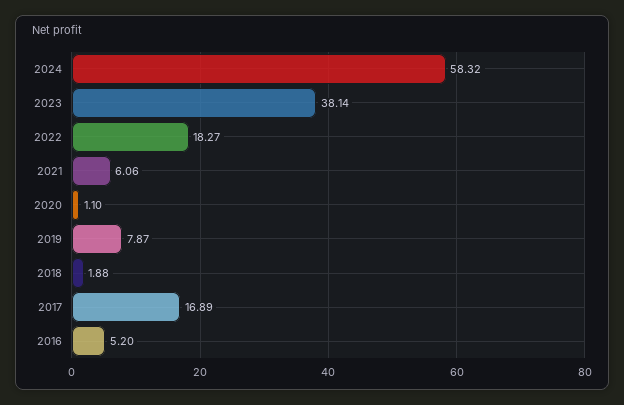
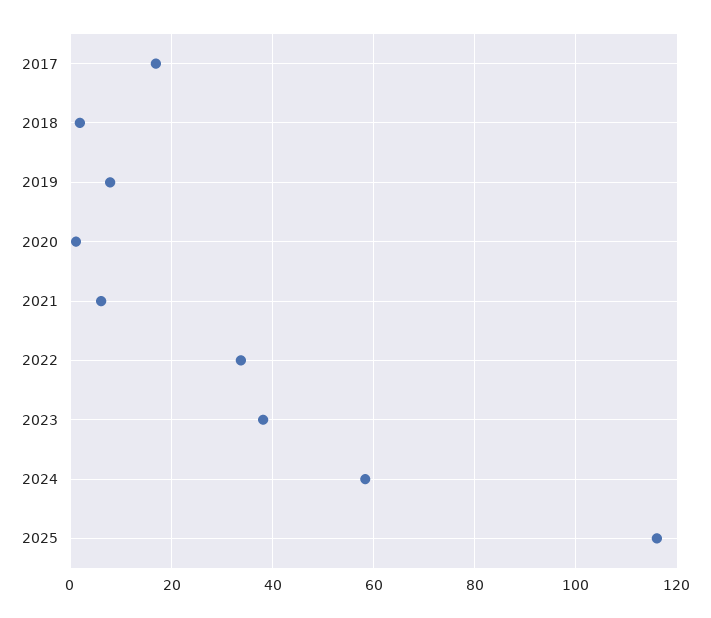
2022: 18.27 -> 34
2016: 5.2 -> none
2025: none -> 116

